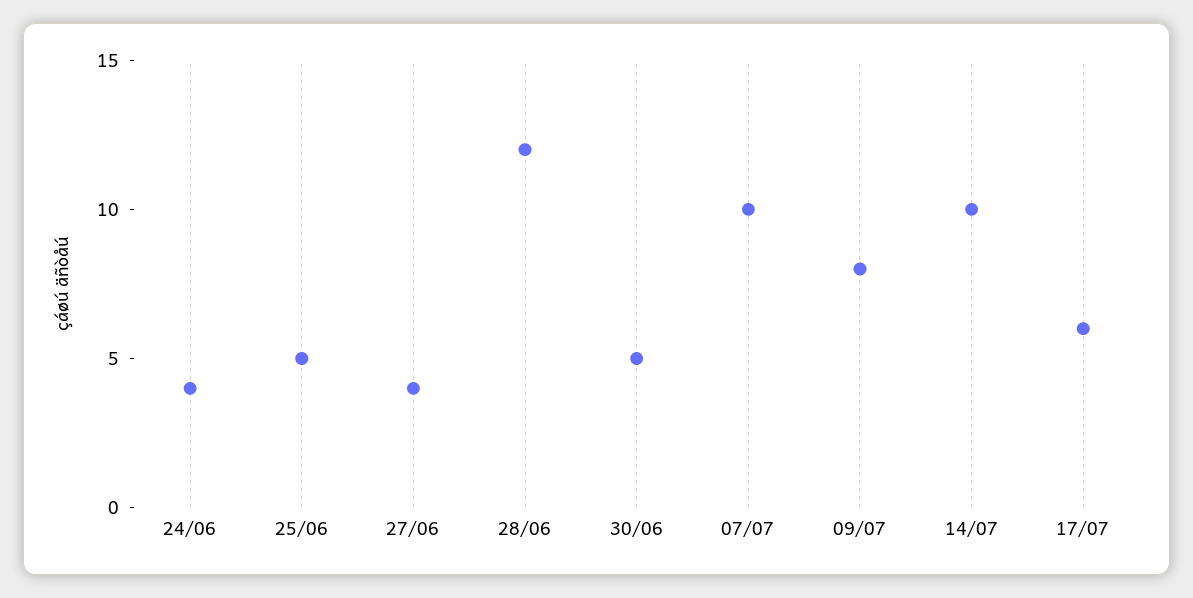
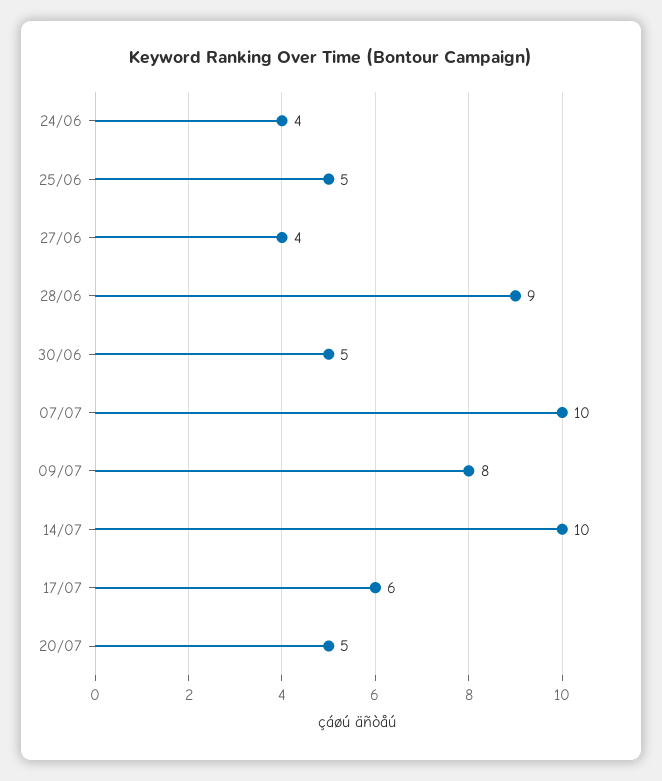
28/06: 12 -> 9
20/07: none -> 5

